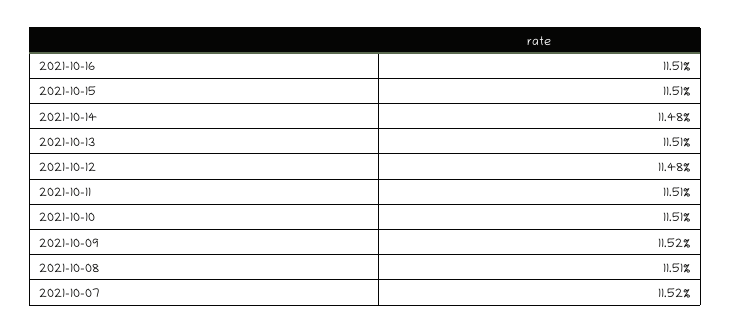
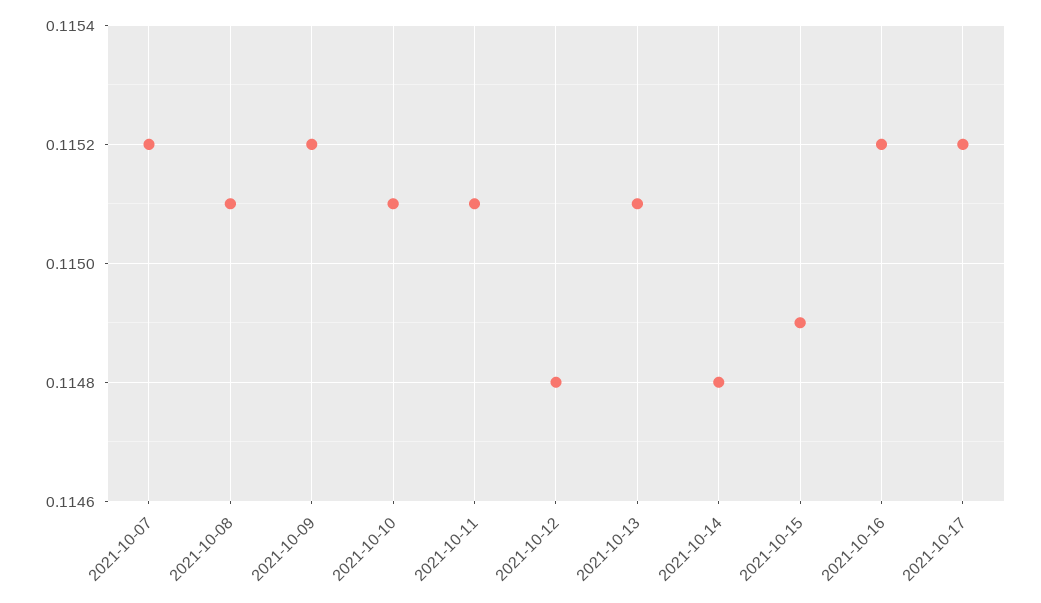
2021-10-16: 0.1151 -> 0.1152
2021-10-15: 0.1151 -> 0.1149
2021-10-17: none -> 0.1152

